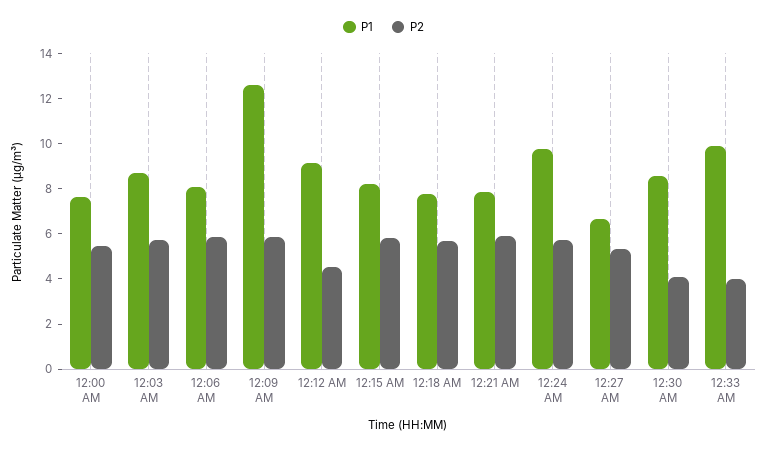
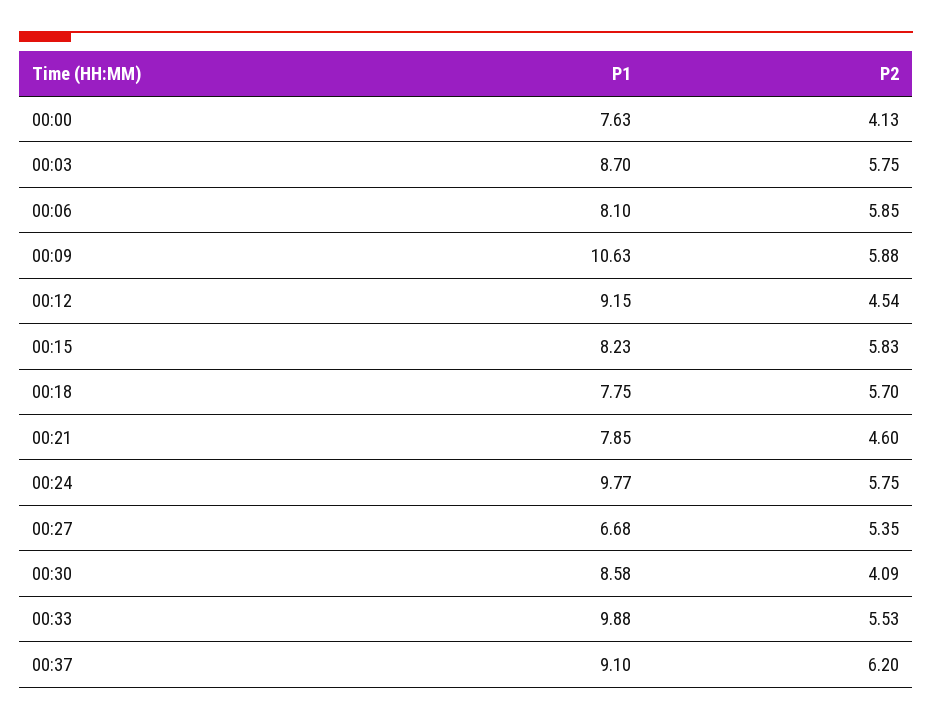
P2, 12:00 AM: 5.5 -> 4.13
P1, 12:09 AM: 12.5 -> 10.63
P2, 12:21 AM: 6 -> 4.6
P2, 12:33 AM: 4 -> 5.53
P1, 00:37: none -> 9.1
P2, 00:37: none -> 6.2

